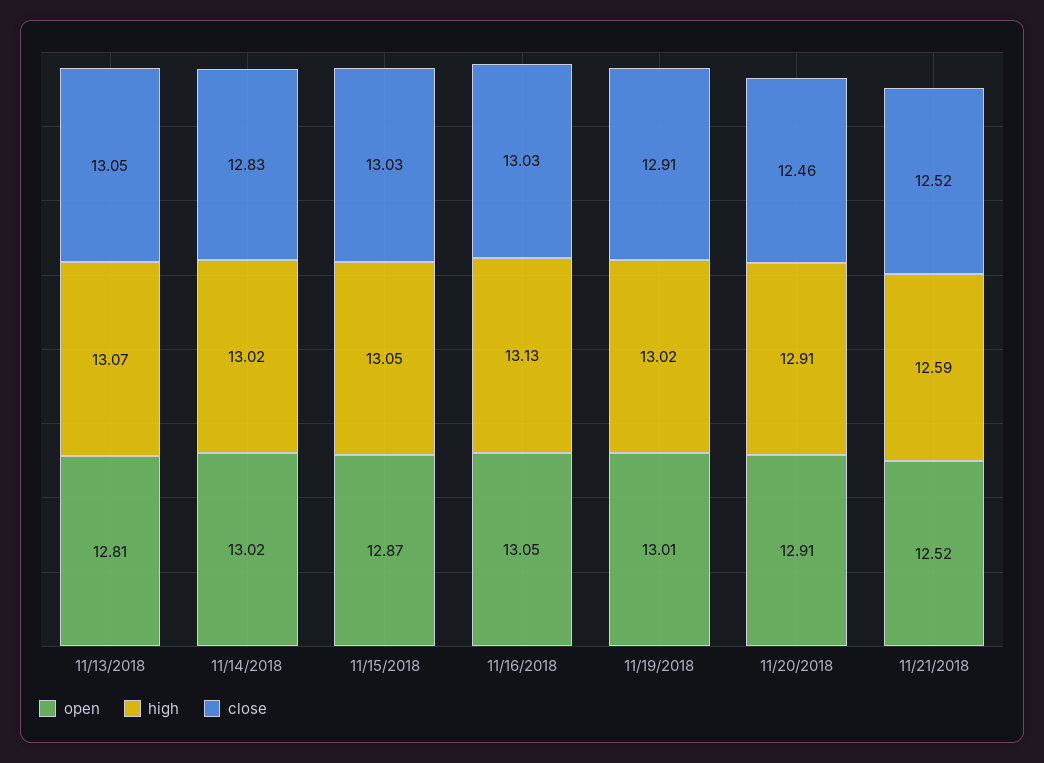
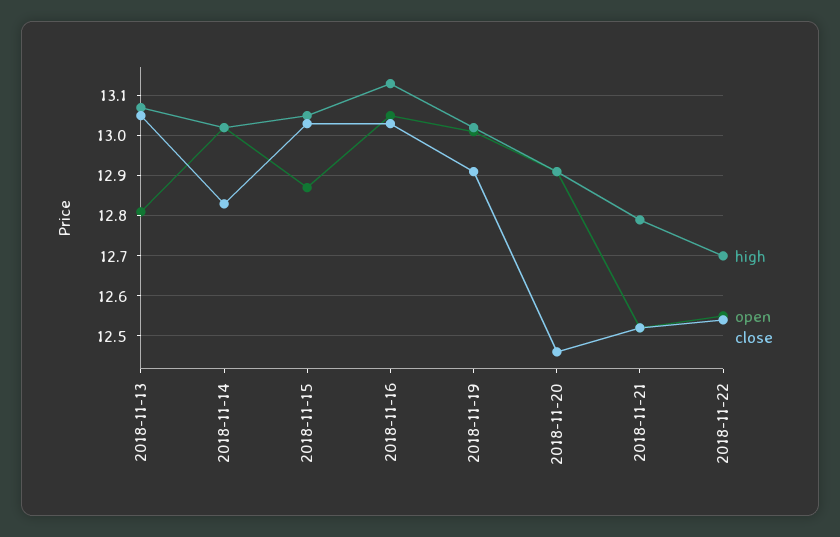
high, 11/21/2018: 12.59 -> 12.8
high, 2018-11-22: none -> 12.7
open, 2018-11-22: none -> 12.55
close, 2018-11-22: none -> 12.55

